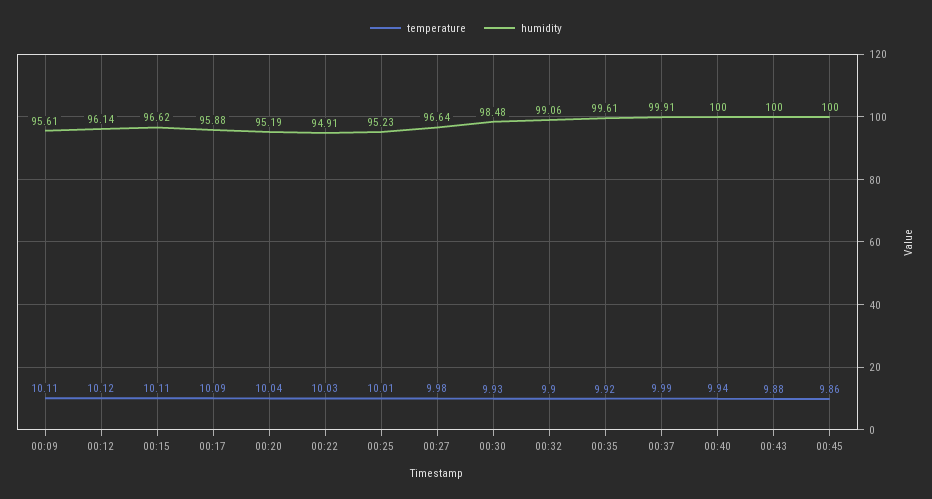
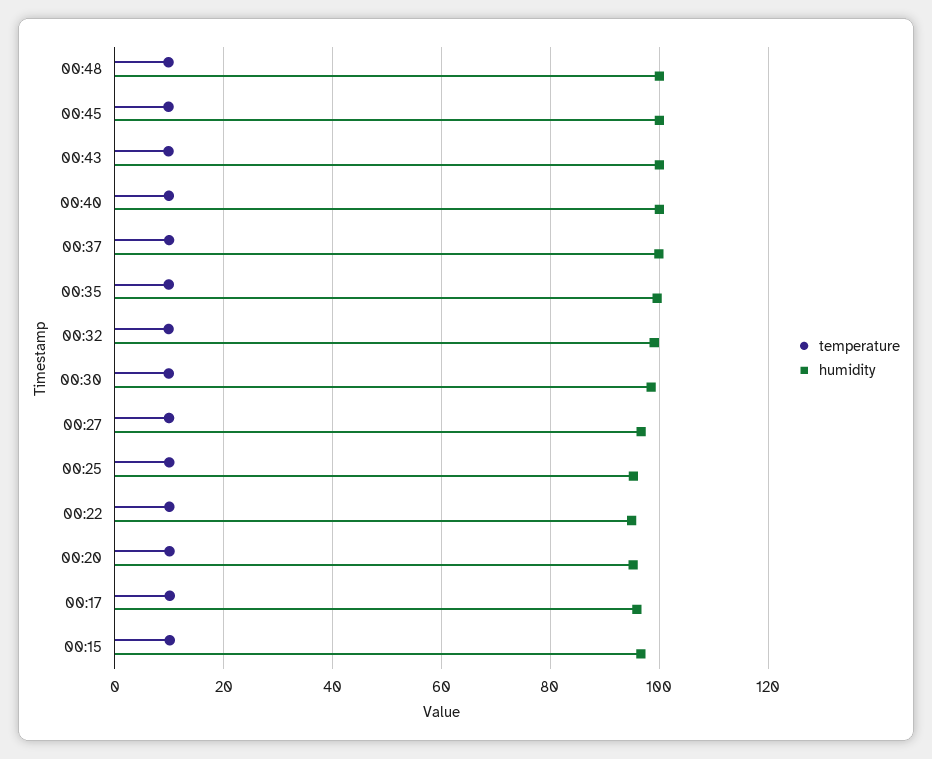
temperature, 00:09: 10.11 -> none
humidity, 00:09: 95.61 -> none
temperature, 00:12: 10.12 -> none
humidity, 00:12: 96.14 -> none
temperature, 00:48: none -> 10
humidity, 00:48: none -> 100

